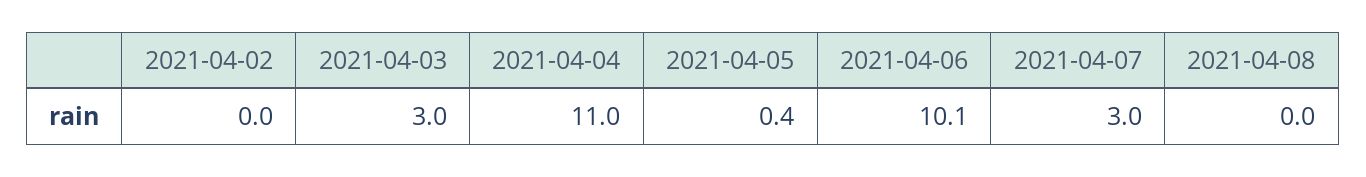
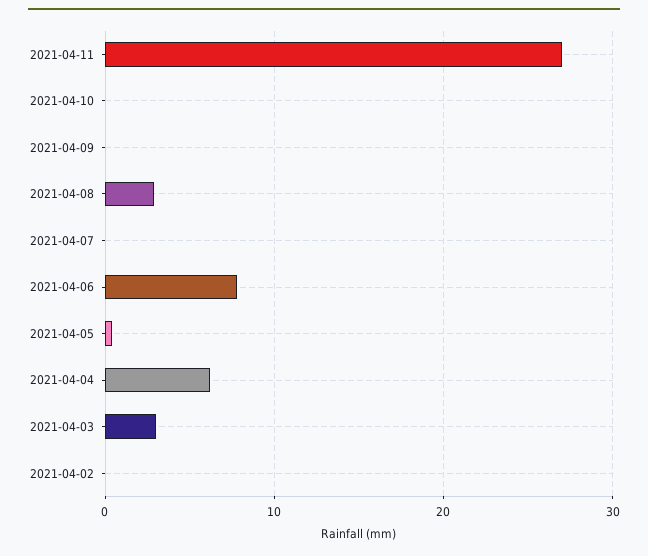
2021-04-04: 11 -> 6
2021-04-06: 10.1 -> 8
2021-04-07: 3 -> 0
2021-04-08: 0 -> 3
2021-04-11: none -> 27
2021-04-10: none -> 0
2021-04-09: none -> 0

